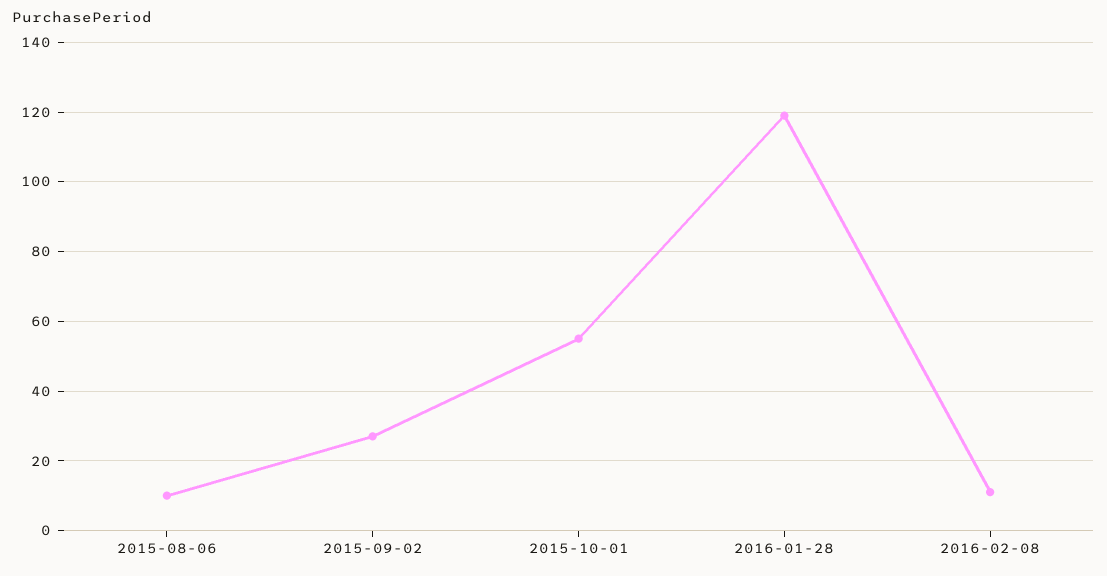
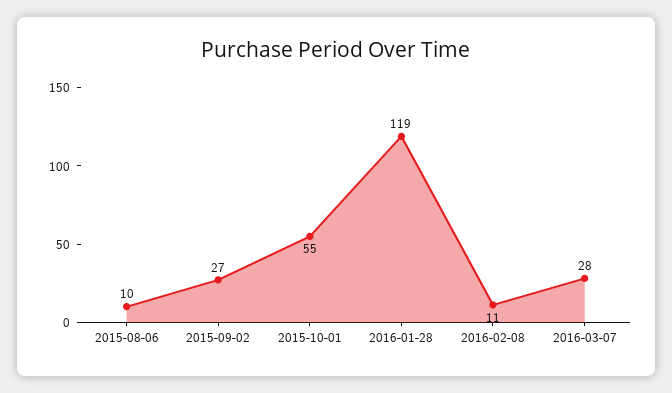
2016-03-07: none -> 28

